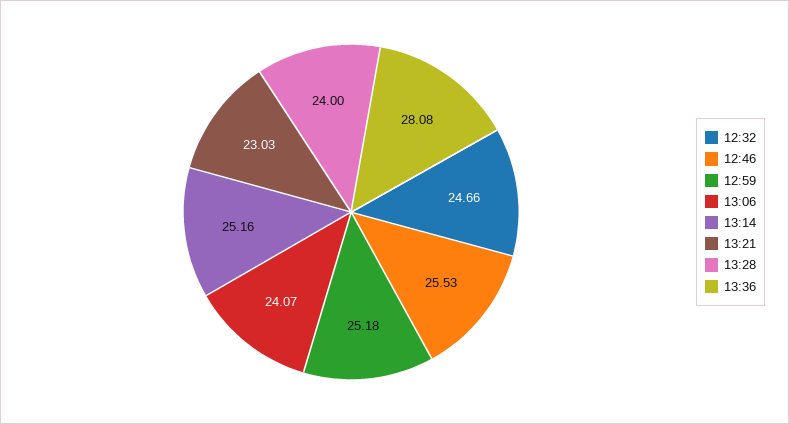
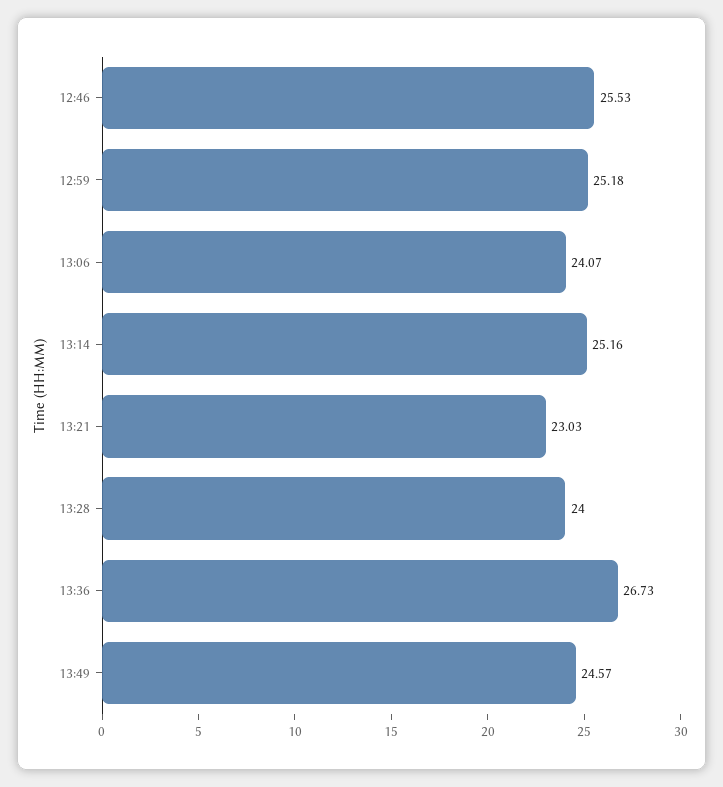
12:32: 24.66 -> none
13:36: 28.08 -> 26.73
13:49: none -> 24.57

